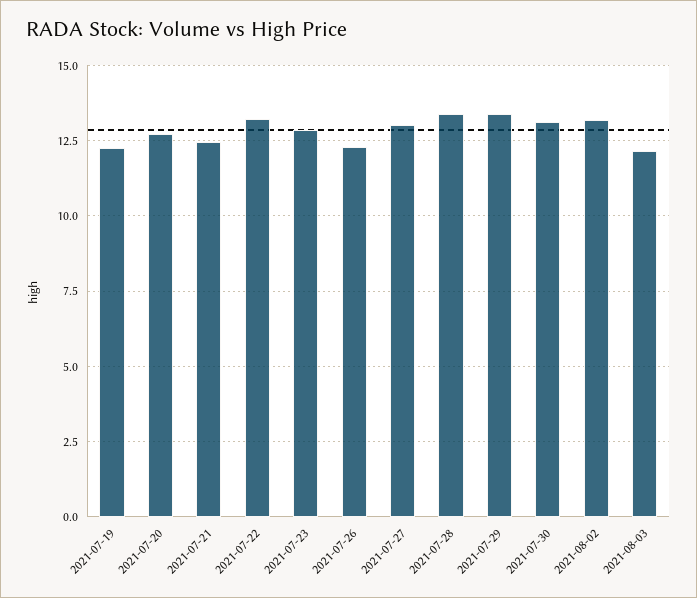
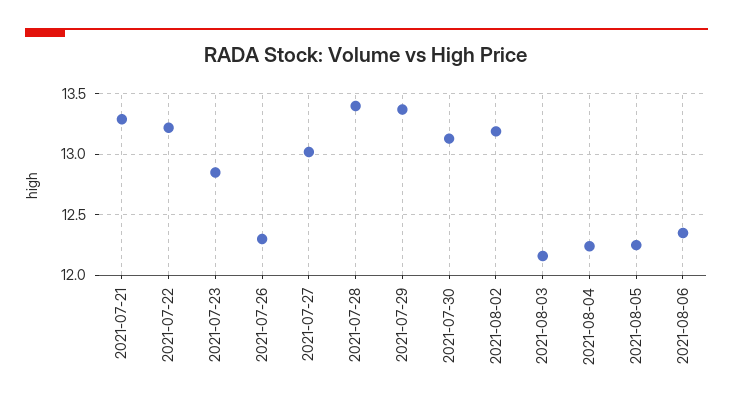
2021-07-19: 12.25 -> none
2021-07-20: 12.75 -> none
2021-07-21: 12.5 -> 13.3
2021-08-04: none -> 12.25
2021-08-05: none -> 12.25
2021-08-06: none -> 12.35

